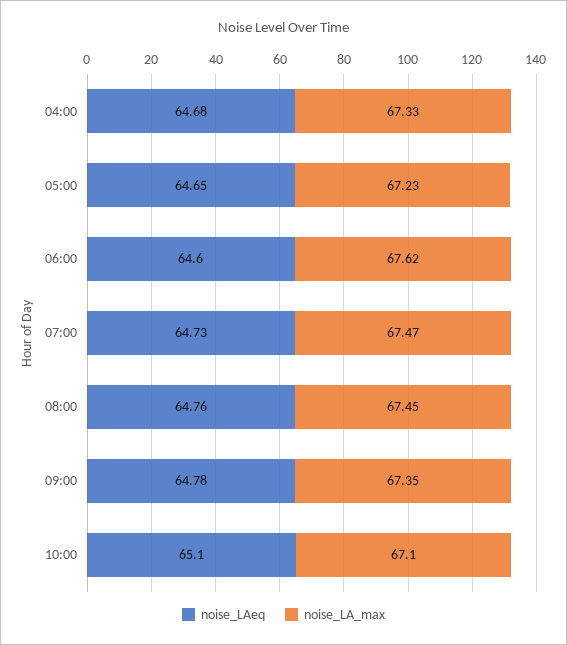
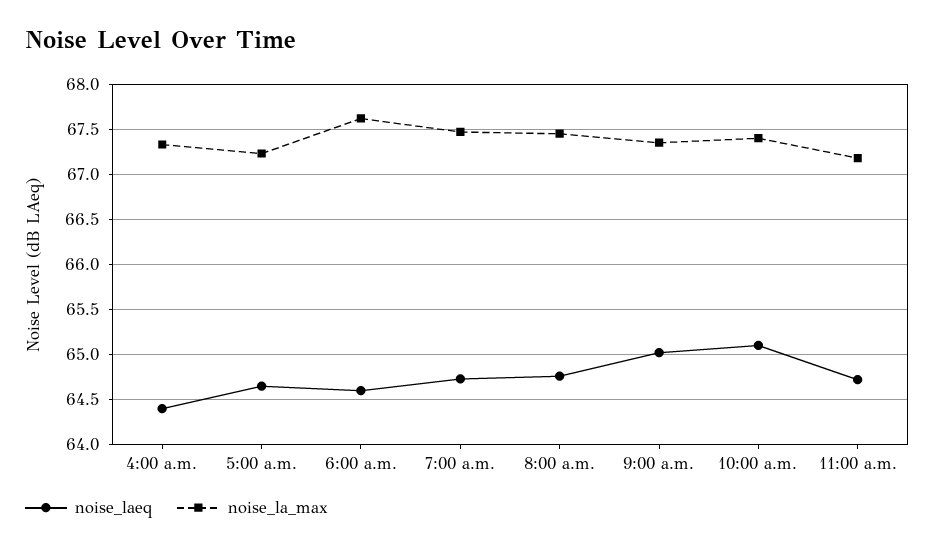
noise_LAeq, 04:00: 64.68 -> 64.4
noise_LAeq, 09:00: 64.78 -> 65
noise_LA_max, 10:00: 67.1 -> 67.4
noise_LAeq, 11:00 a.m.: none -> 64.7
noise_LA_max, 11:00 a.m.: none -> 67.2

